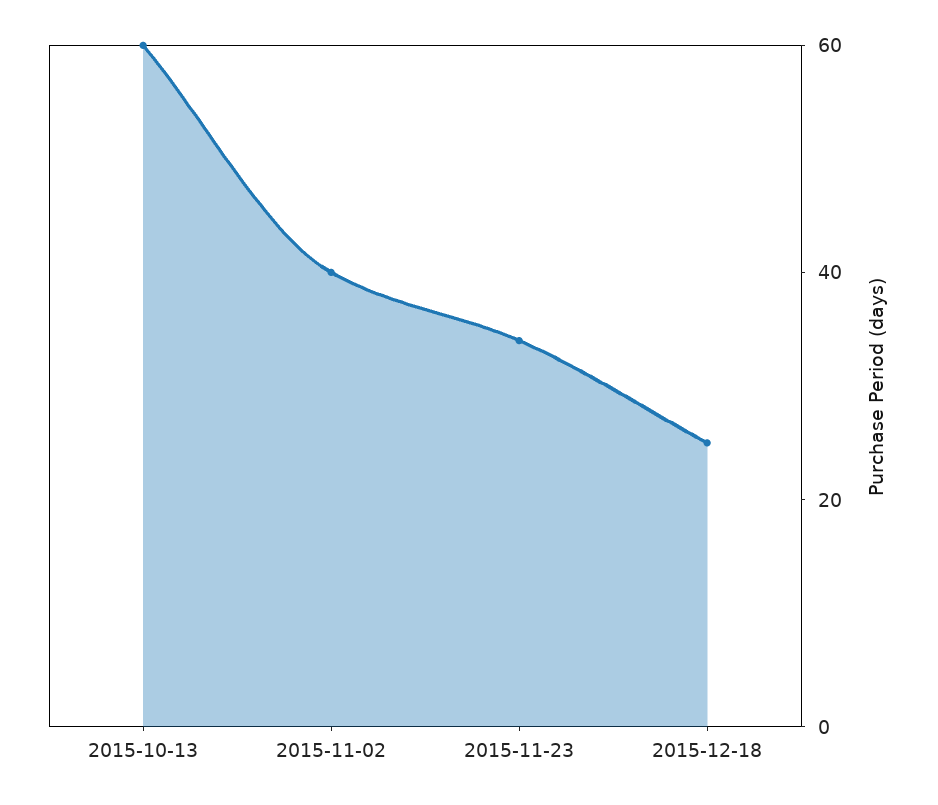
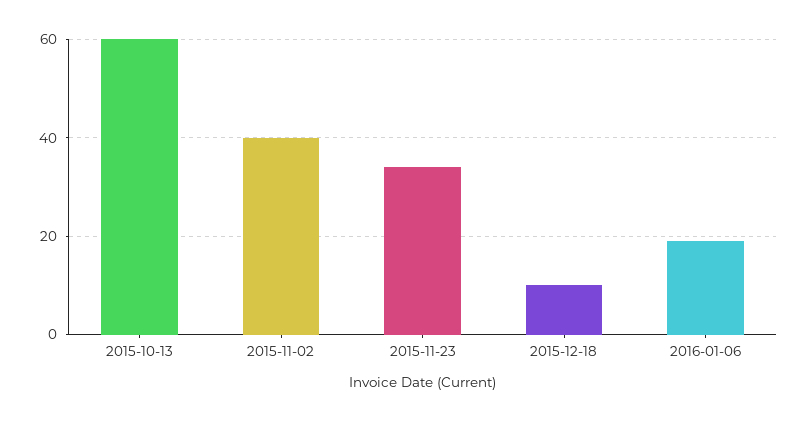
2015-12-18: 25 -> 10
2016-01-06: none -> 20

